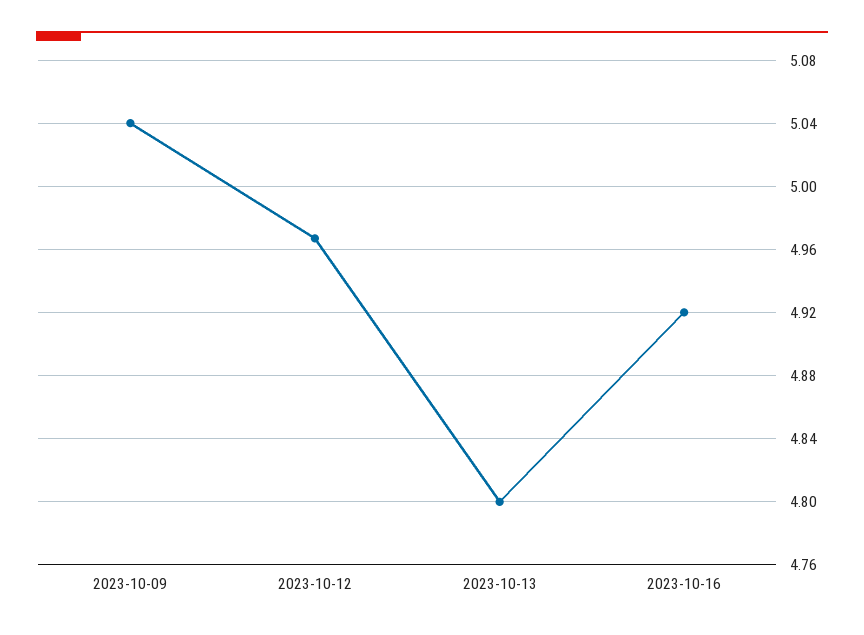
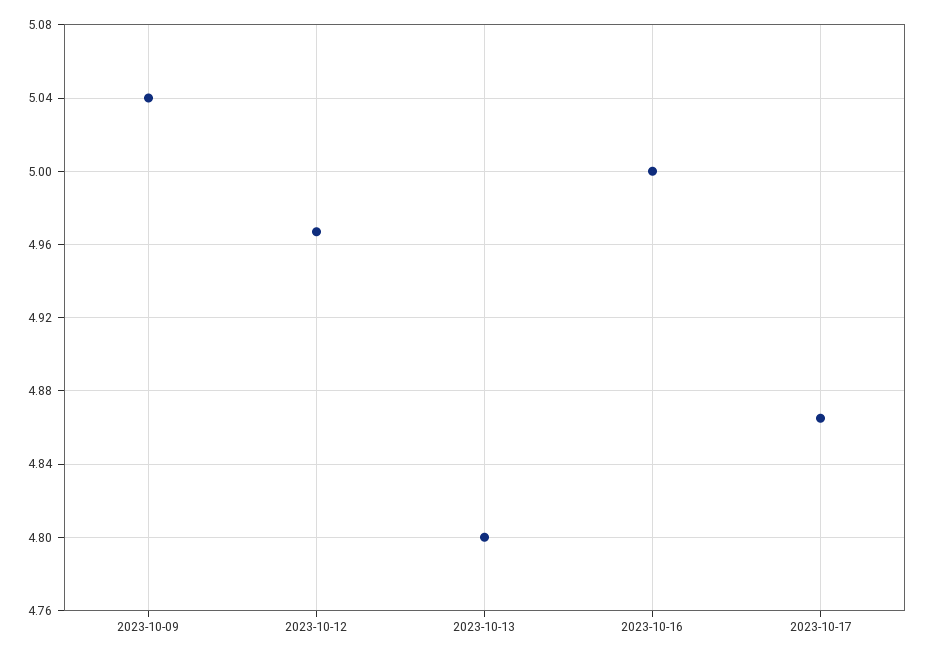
2023-10-16: 4.92 -> 5
2023-10-17: none -> 4.865

